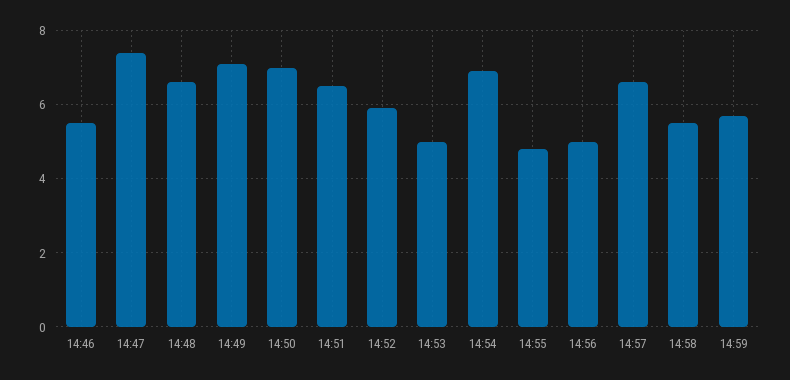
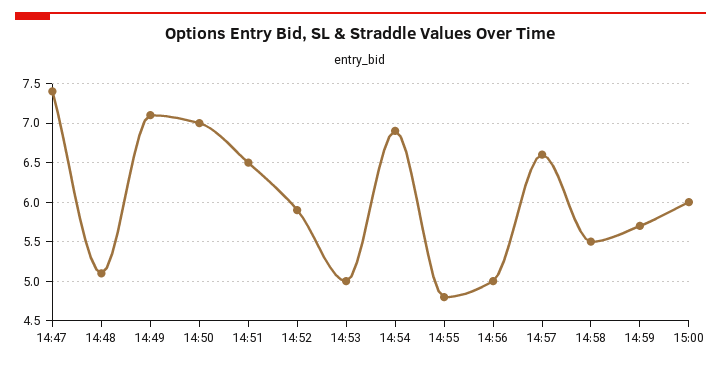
14:46: 5.5 -> none
14:48: 6.5 -> 5.1
15:00: none -> 6

